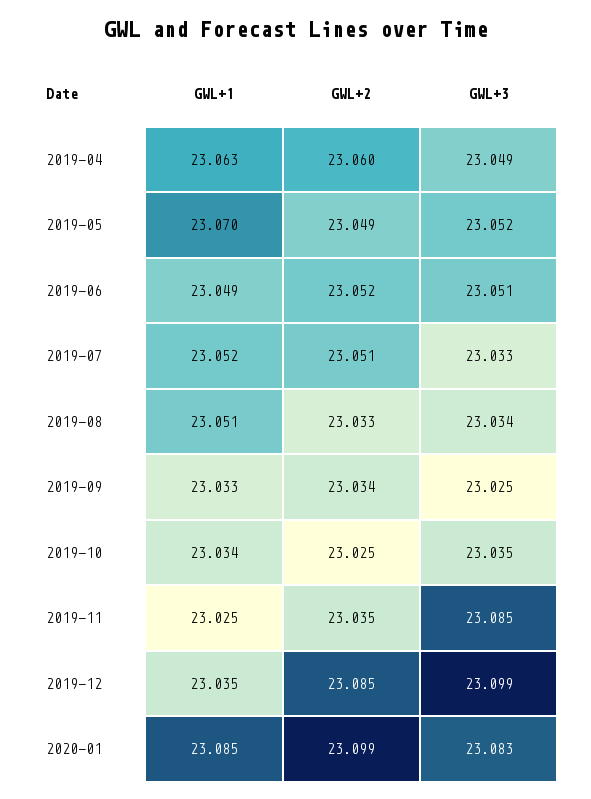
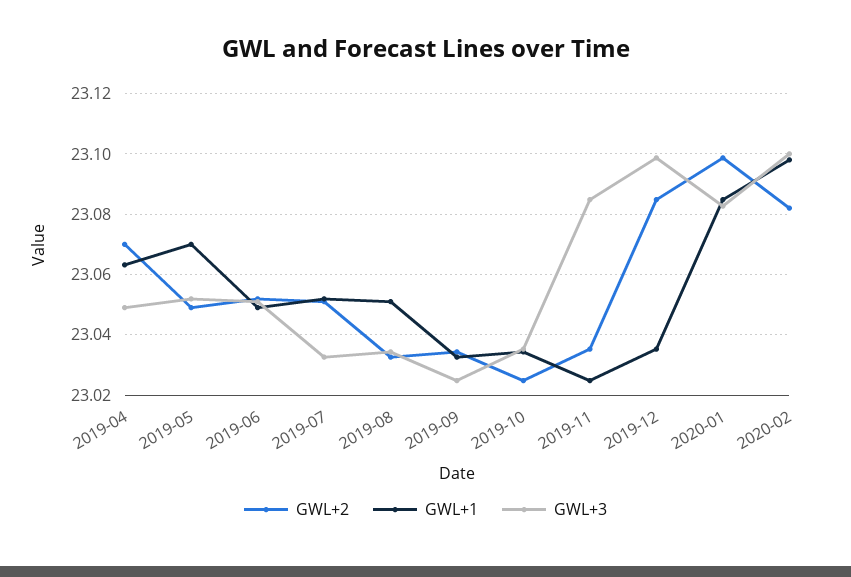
GWL+2, 2019-04: 23.06 -> 23.07
GWL+2, 2020-02: none -> 23.082
GWL+1, 2020-02: none -> 23.098
GWL+3, 2020-02: none -> 23.1

